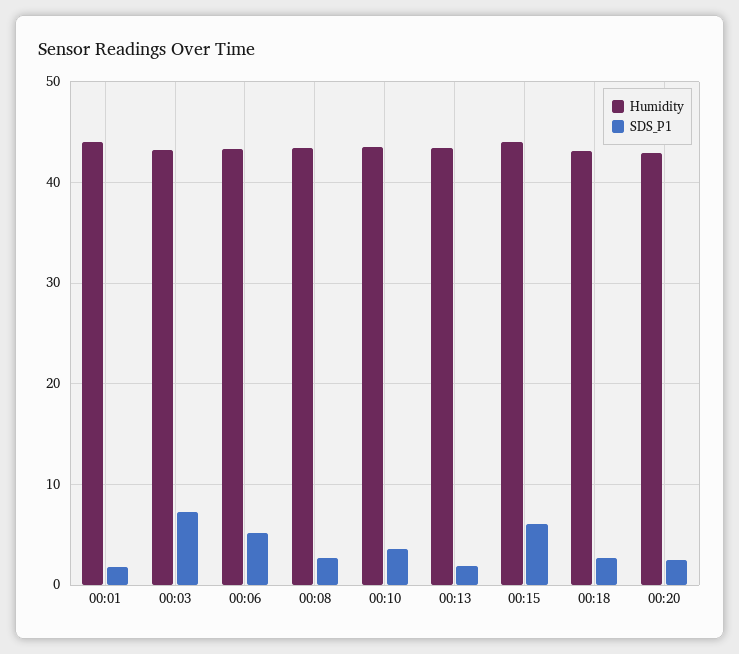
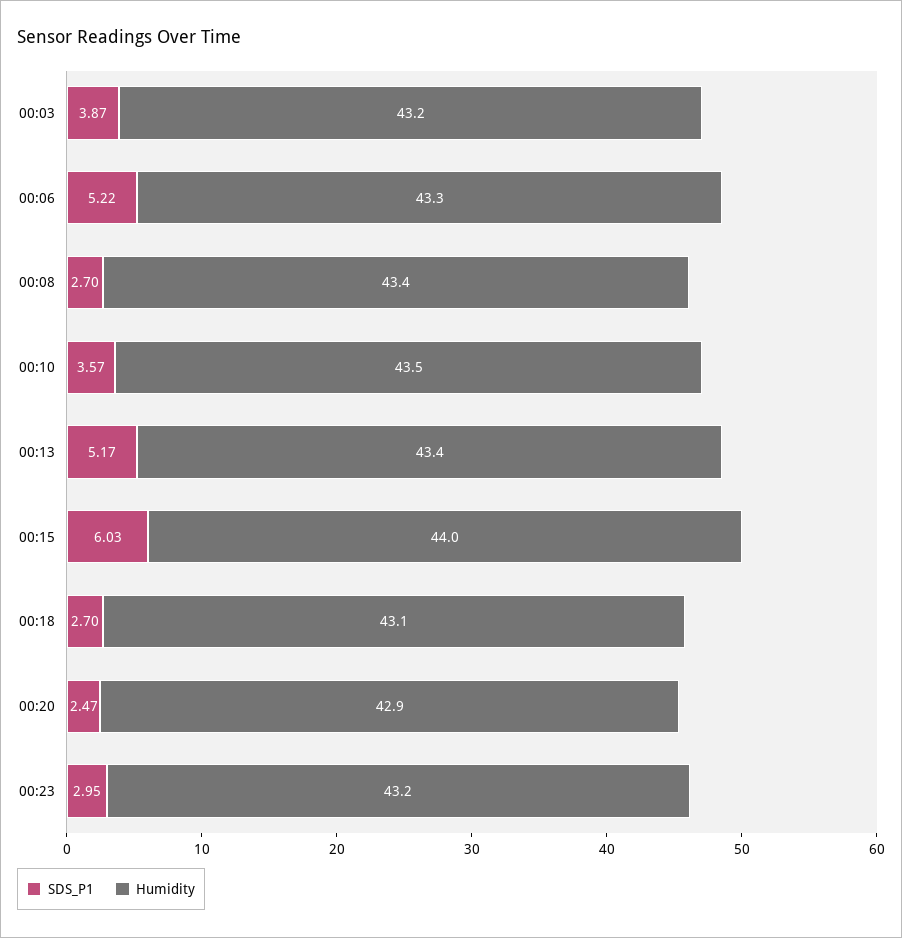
Humidity, 00:01: 44 -> none
SDS_P1, 00:01: 2 -> none
SDS_P1, 00:03: 7 -> 3.87
SDS_P1, 00:13: 2 -> 5.17
SDS_P1, 00:23: none -> 2.95
Humidity, 00:23: none -> 43.2

